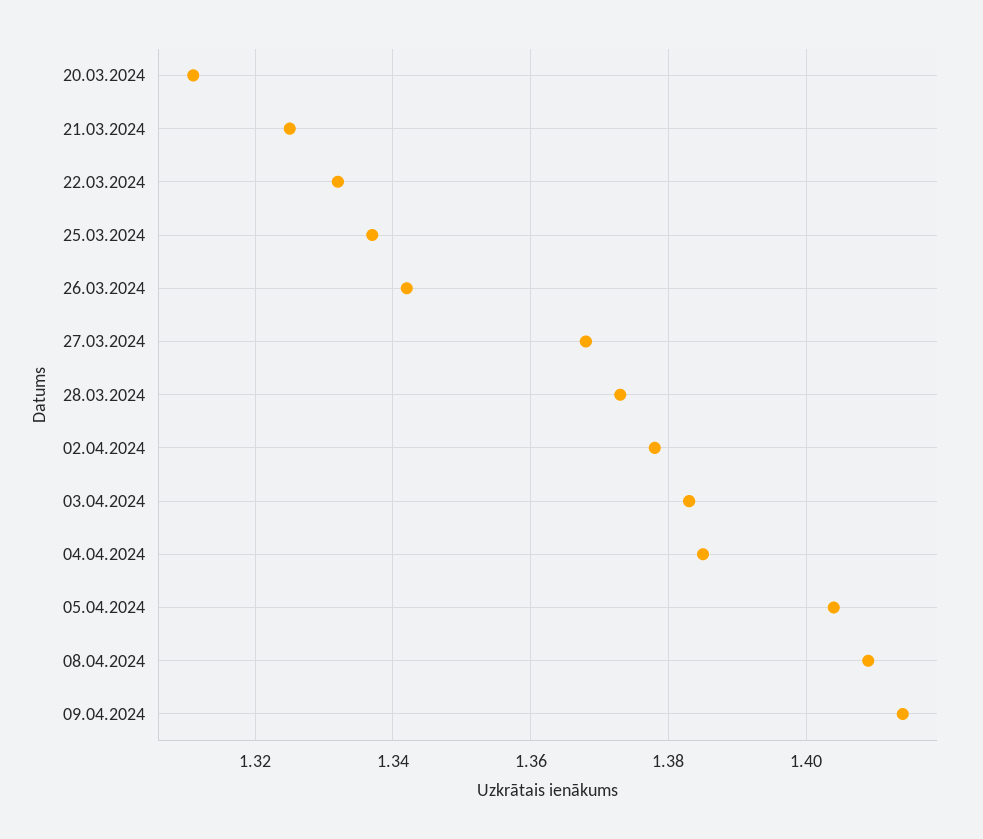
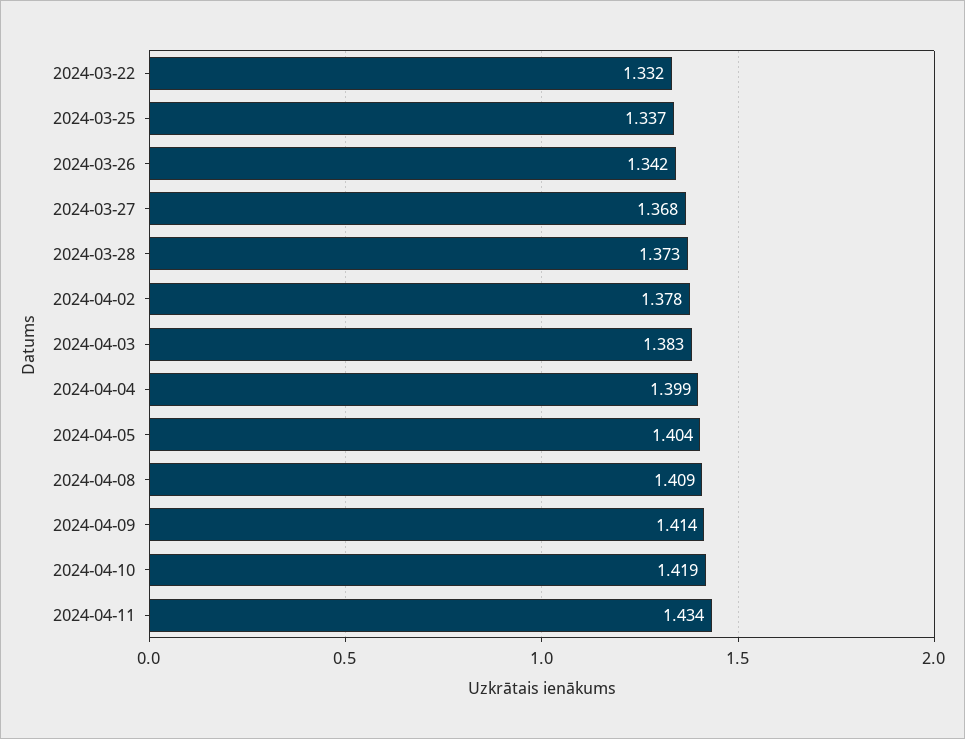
20.03.2024: 1.31 -> none
21.03.2024: 1.325 -> none
04.04.2024: 1.385 -> 1.399
2024-04-10: none -> 1.419
2024-04-11: none -> 1.434

